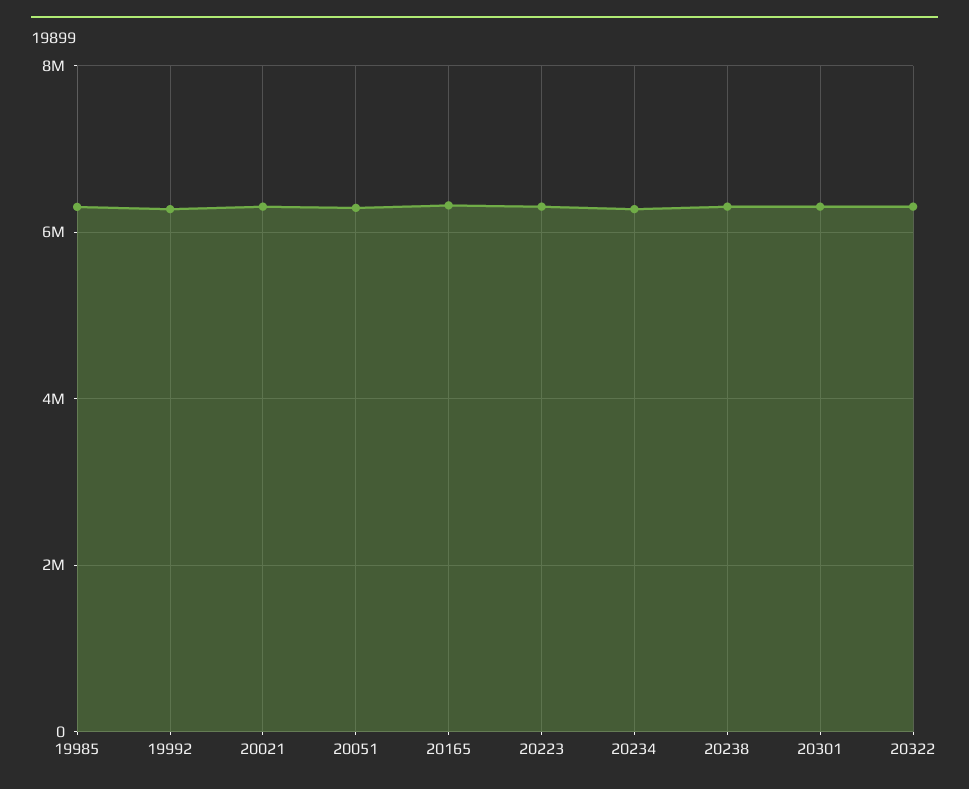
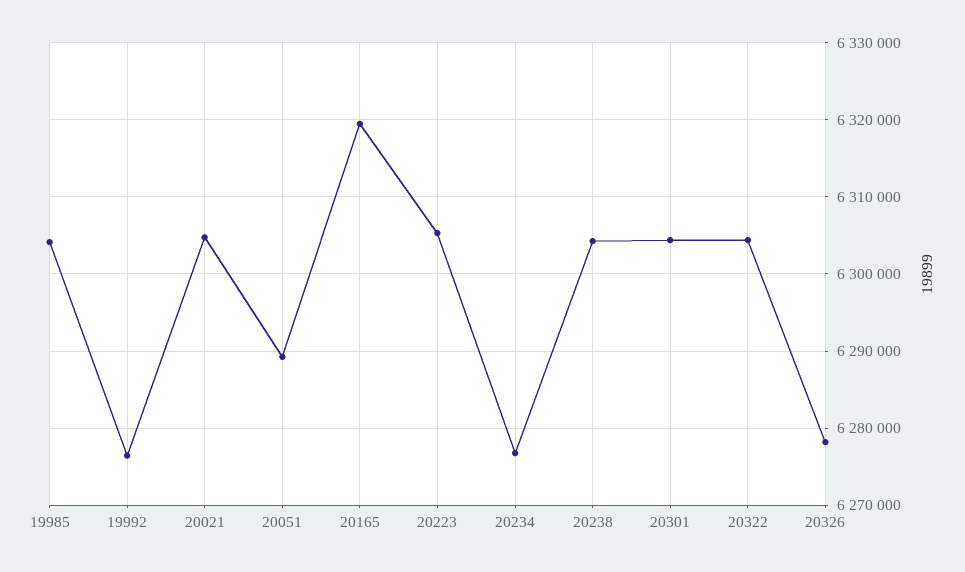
20326: none -> 6278000

